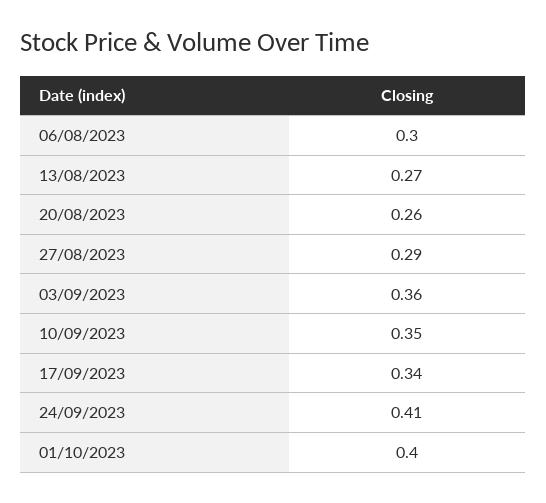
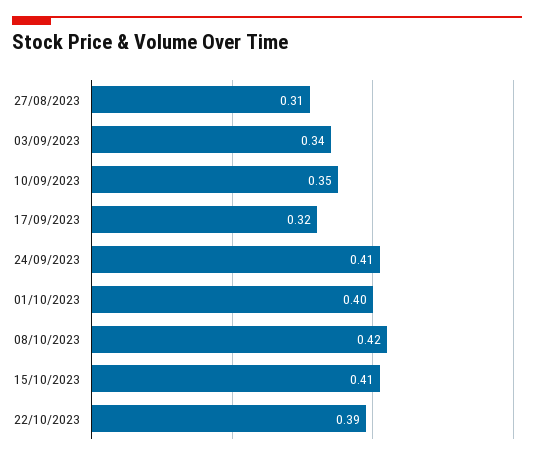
06/08/2023: 0.3 -> none
13/08/2023: 0.27 -> none
20/08/2023: 0.26 -> none
27/08/2023: 0.29 -> 0.31
03/09/2023: 0.36 -> 0.34
17/09/2023: 0.34 -> 0.32
08/10/2023: none -> 0.42
15/10/2023: none -> 0.41
22/10/2023: none -> 0.39

